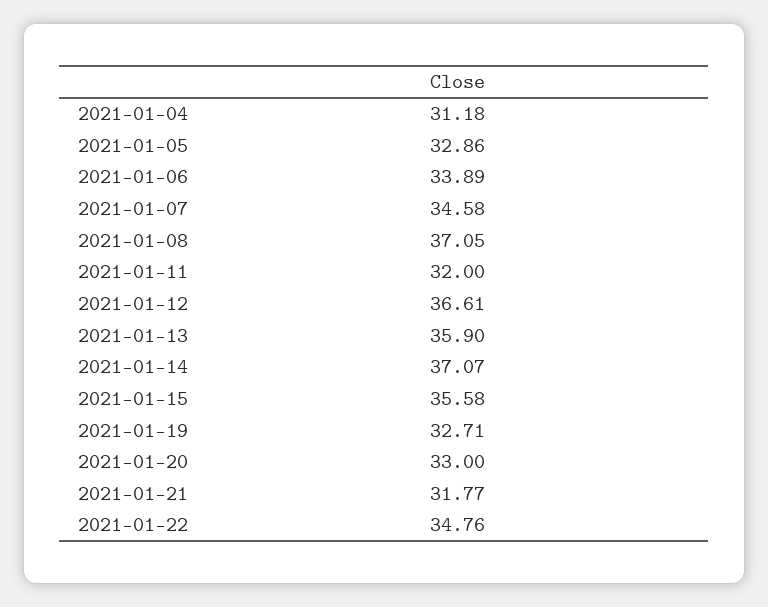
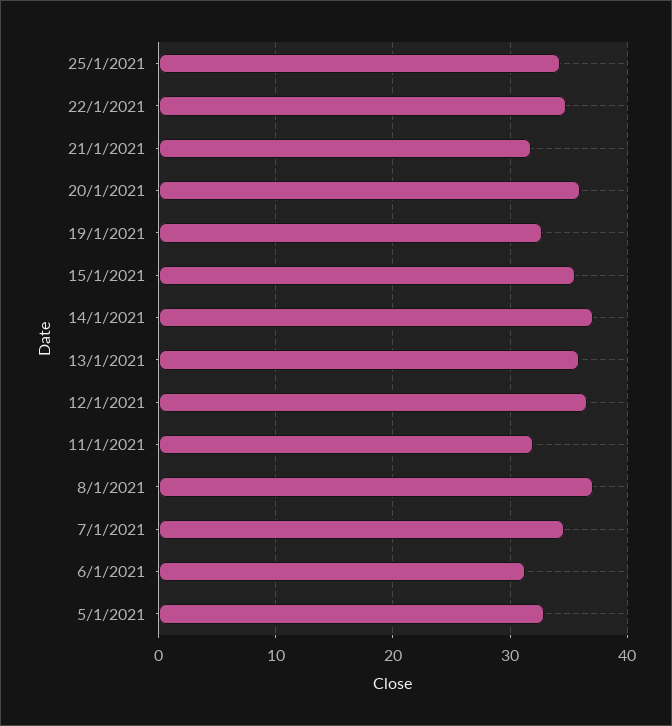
2021-01-04: 31.18 -> none
2021-01-06: 33.89 -> 31
2021-01-20: 33 -> 36
25/1/2021: none -> 34

